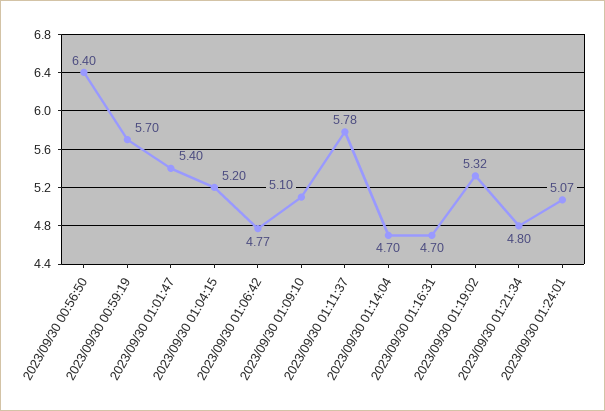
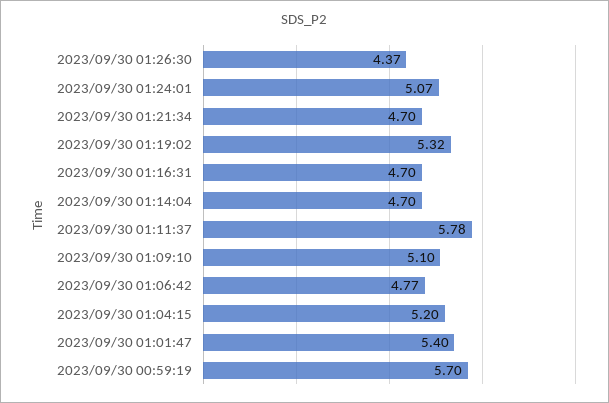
2023/09/30 00:56:50: 6.4 -> none
2023/09/30 01:21:34: 4.8 -> 4.7
2023/09/30 01:26:30: none -> 4.37

